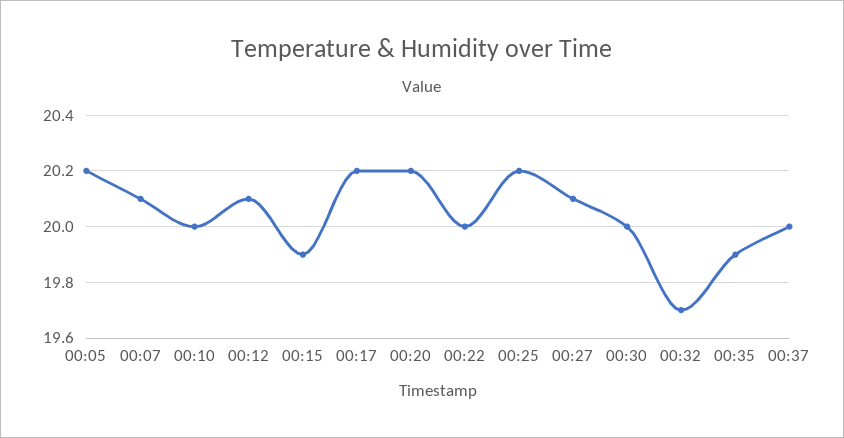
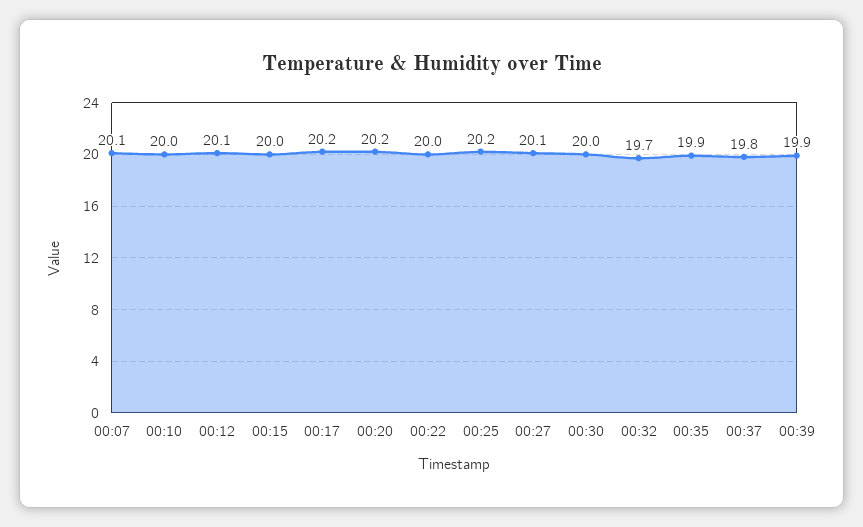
00:05: 20.2 -> none
00:15: 19.9 -> 20
00:37: 20 -> 19.8
00:39: none -> 19.9

